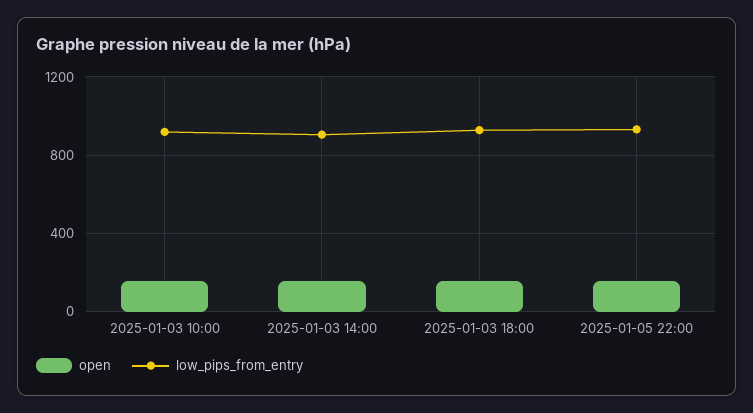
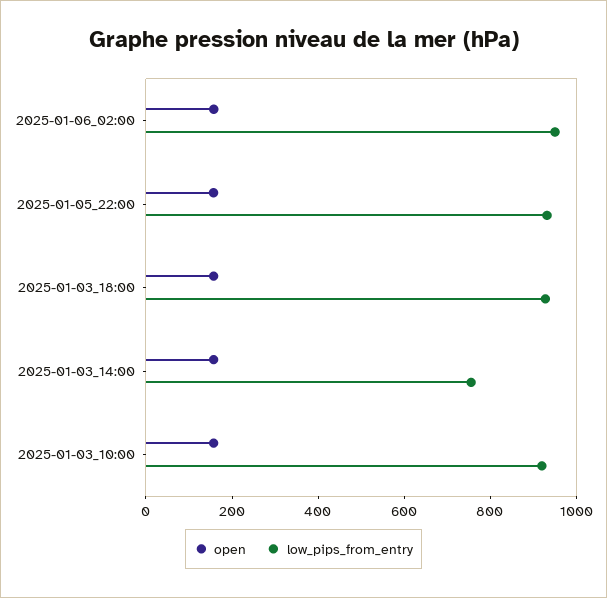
low_pips_from_entry, 2025-01-03 14:00: 900 -> 750
open, 2025-01-06_02:00: none -> 150
low_pips_from_entry, 2025-01-06_02:00: none -> 950

